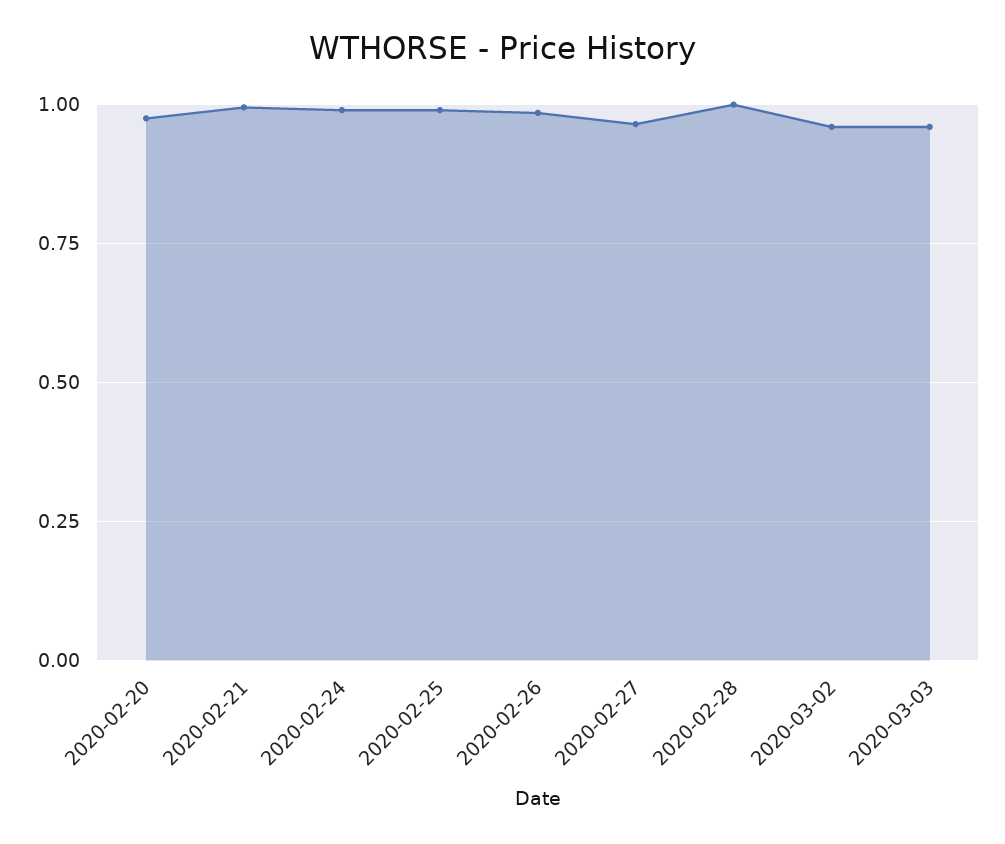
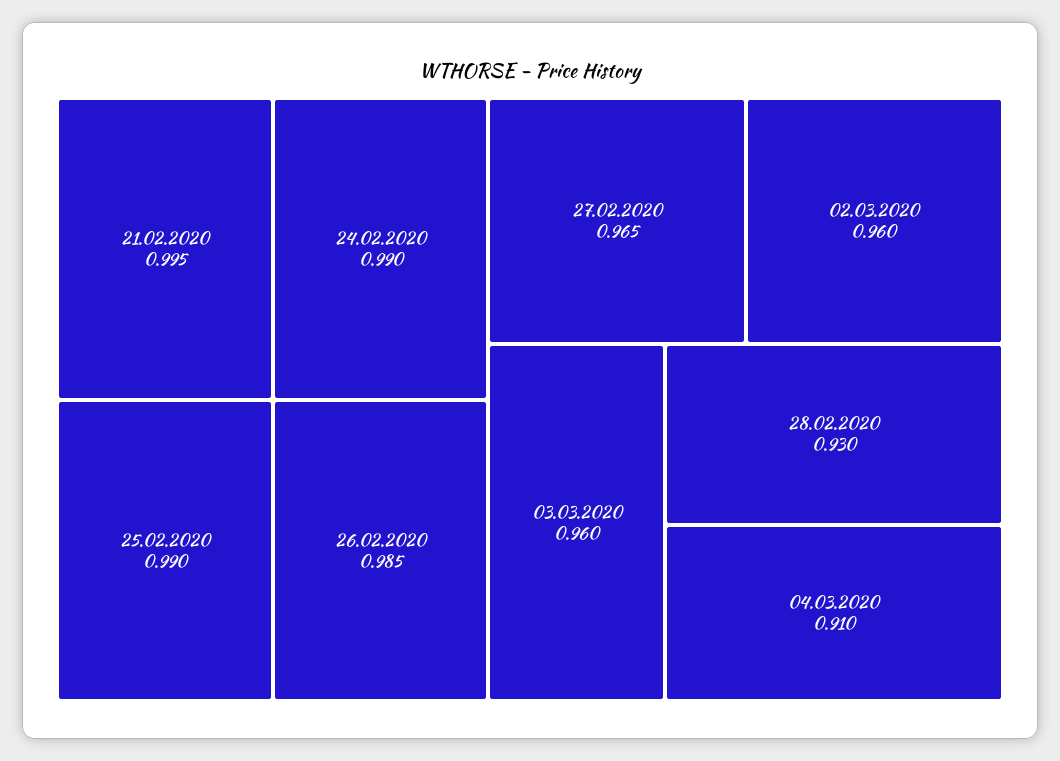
2020-02-20: 0.975 -> none
2020-02-28: 1 -> 0.93
04.03.2020: none -> 0.91

